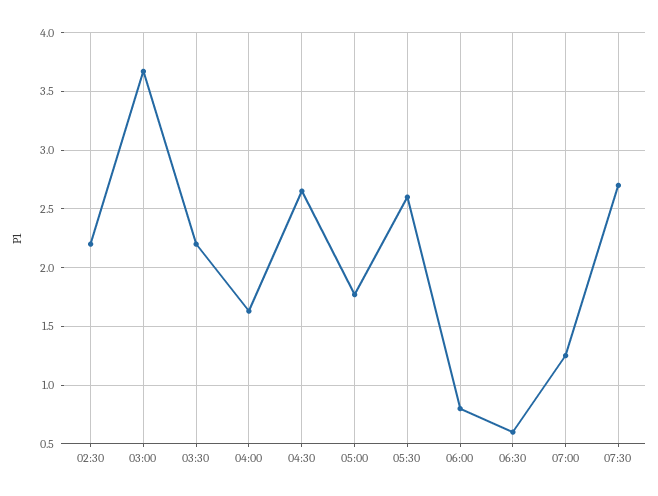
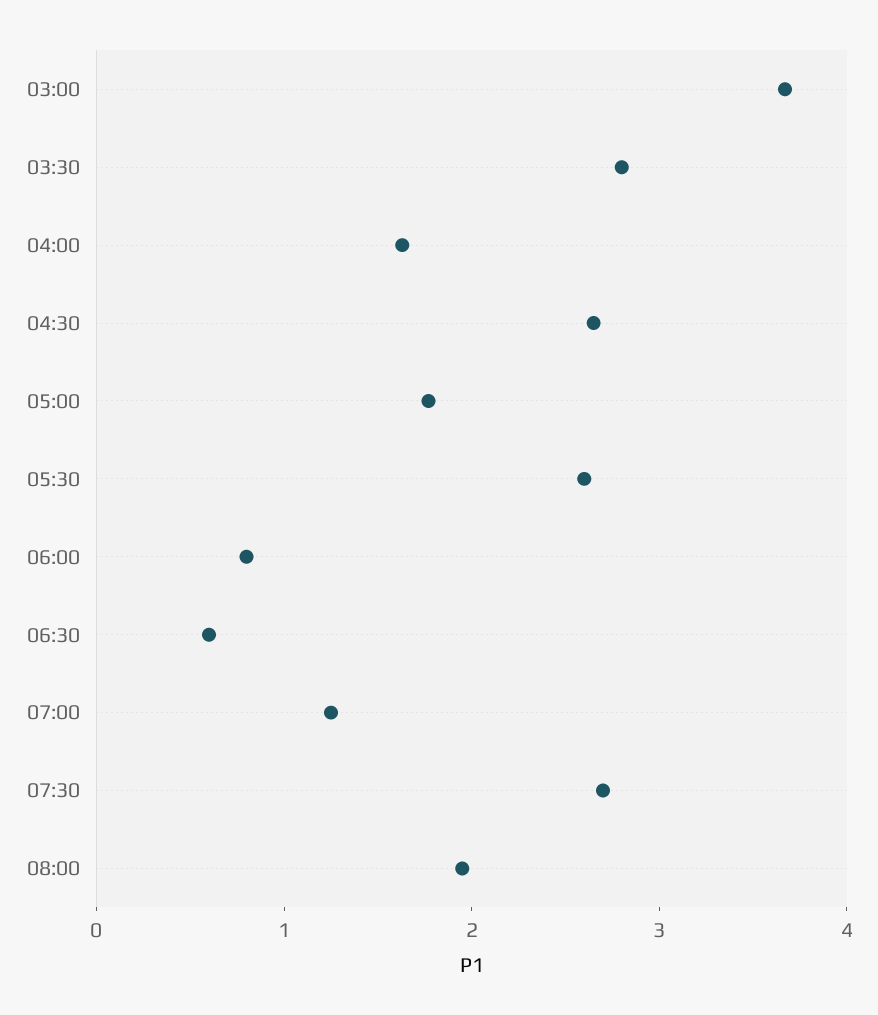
02:30: 2.2 -> none
03:30: 2.2 -> 2.8
08:00: none -> 2

